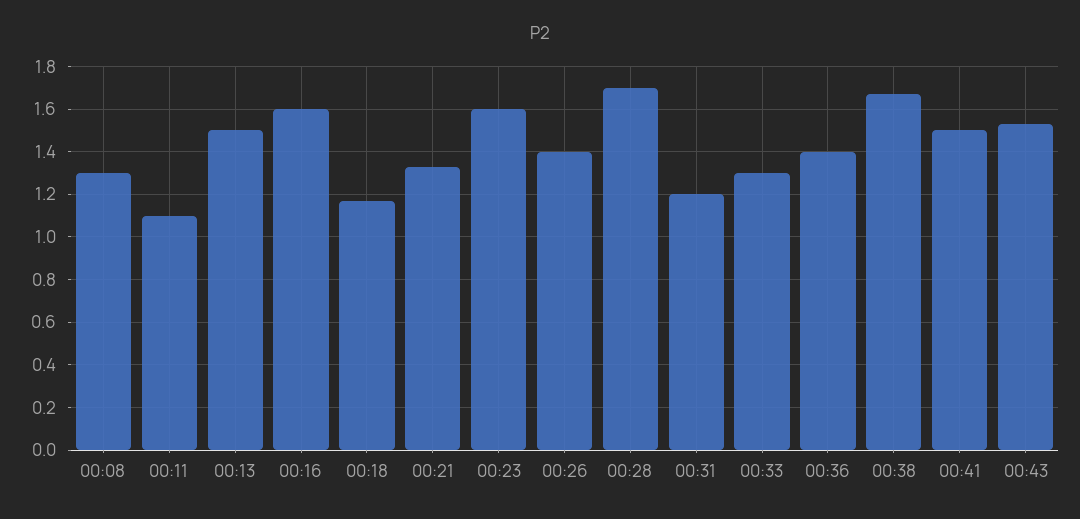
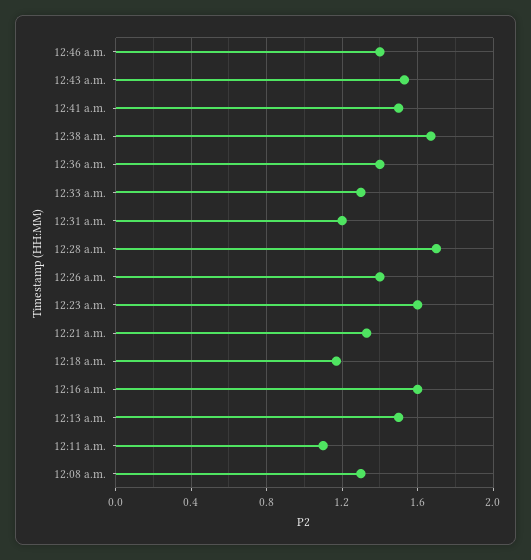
12:46 a.m.: none -> 1.4

